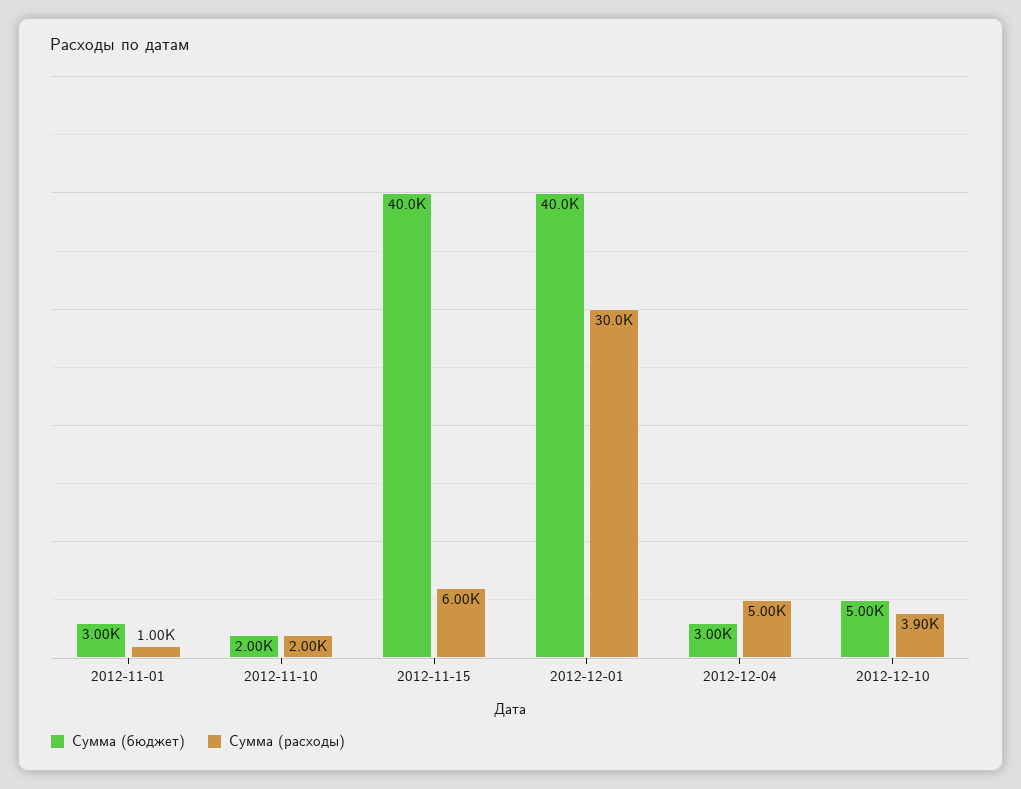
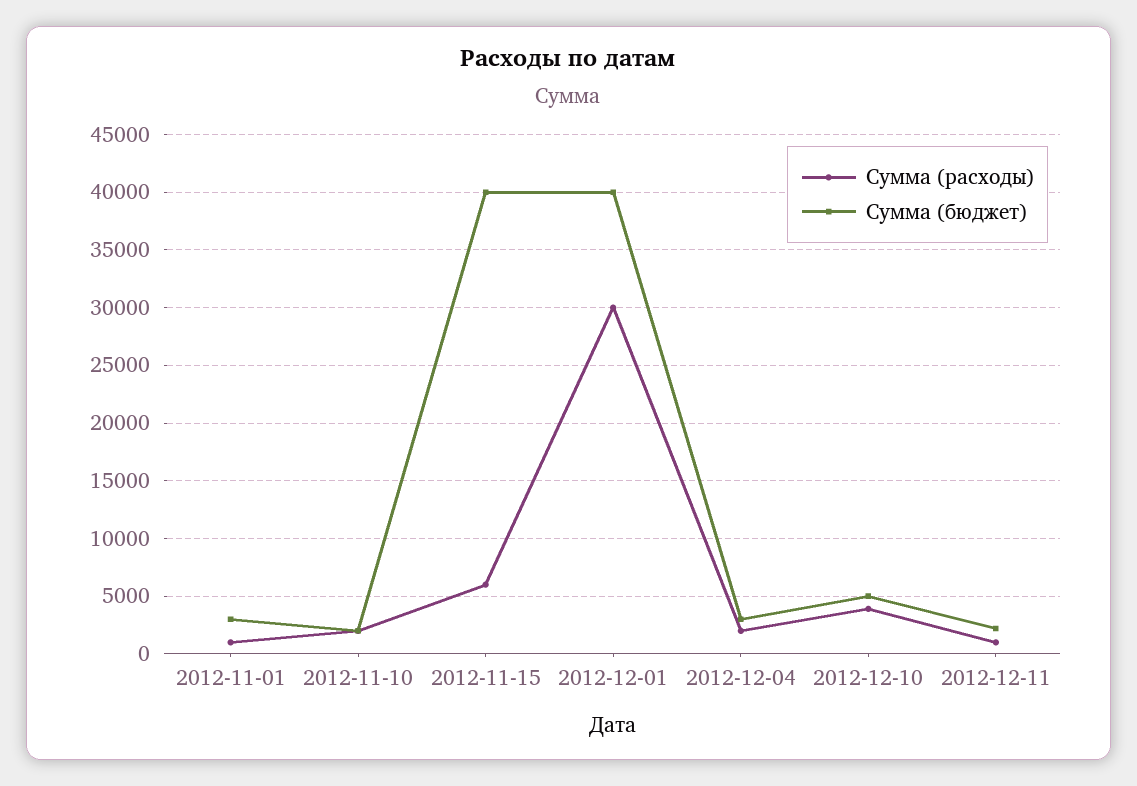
Сумма (расходы), 2012-12-04: 5000 -> 2000
Сумма (расходы), 2012-12-11: none -> 1000
Сумма (бюджет), 2012-12-11: none -> 2000

